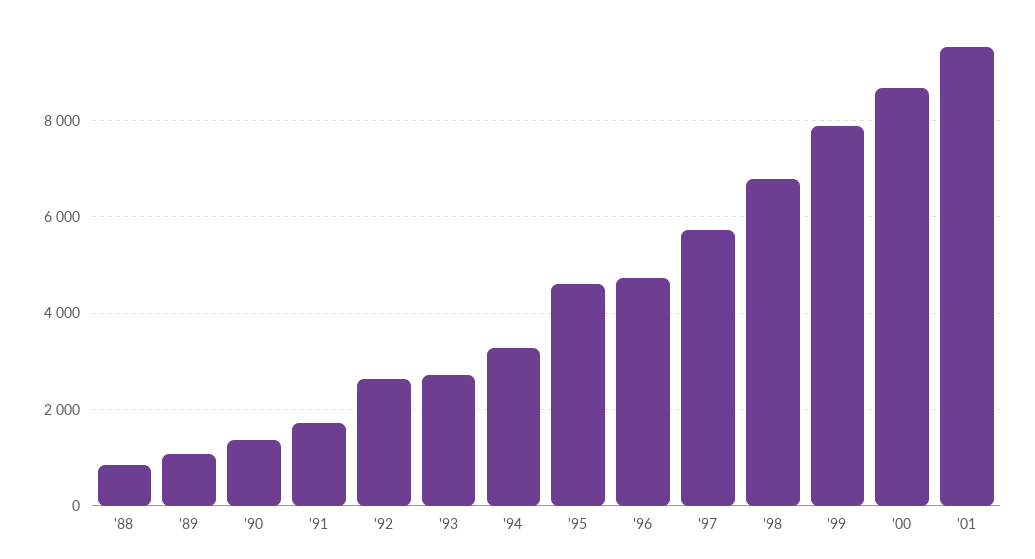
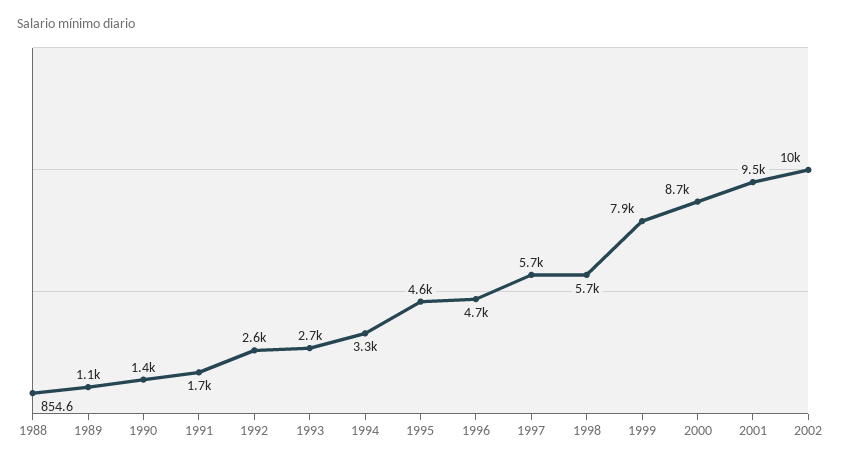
'98: 6800 -> 5700
2002: none -> 10000

